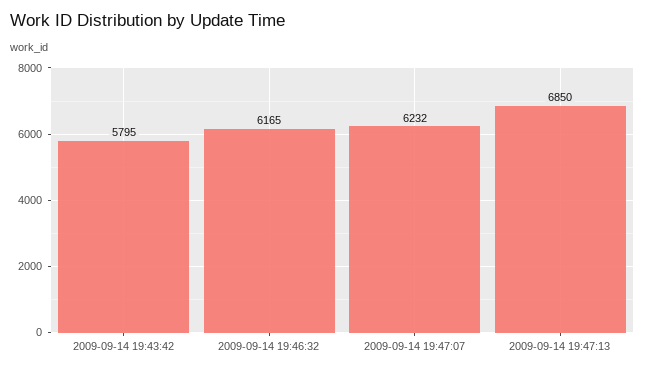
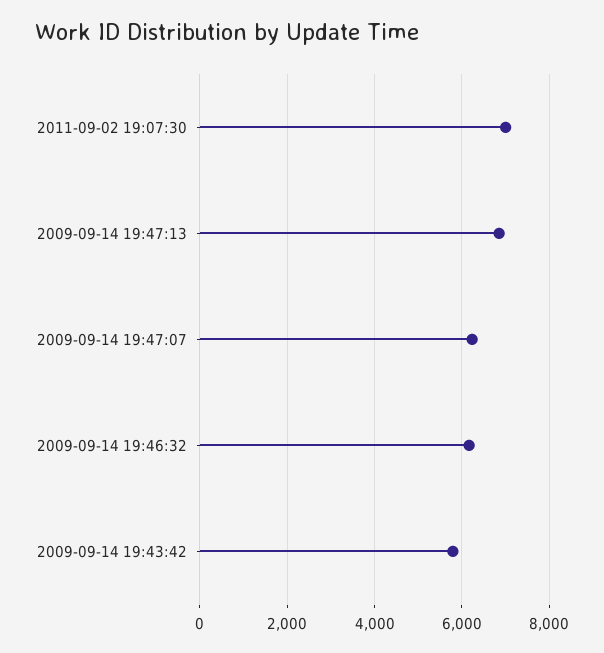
2011-09-02 19:07:30: none -> 7000

